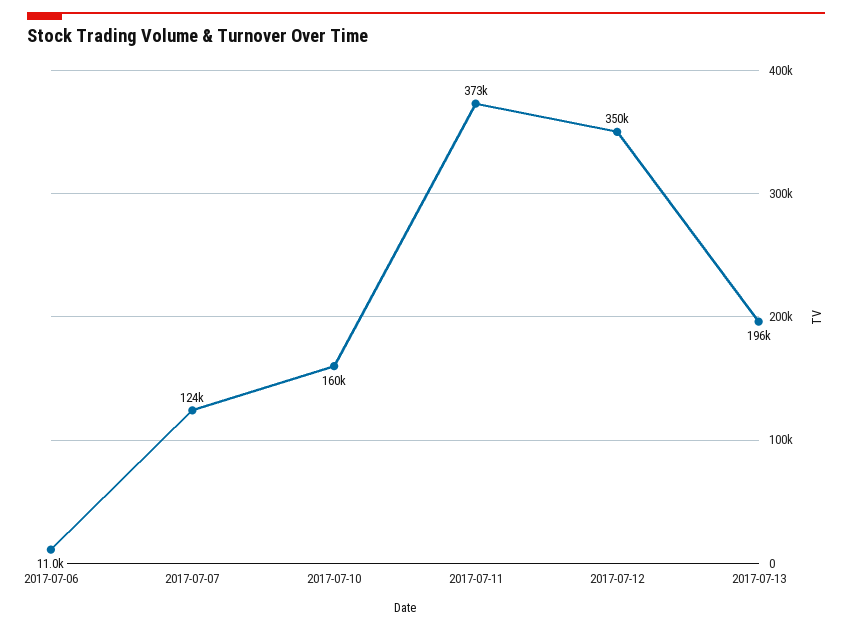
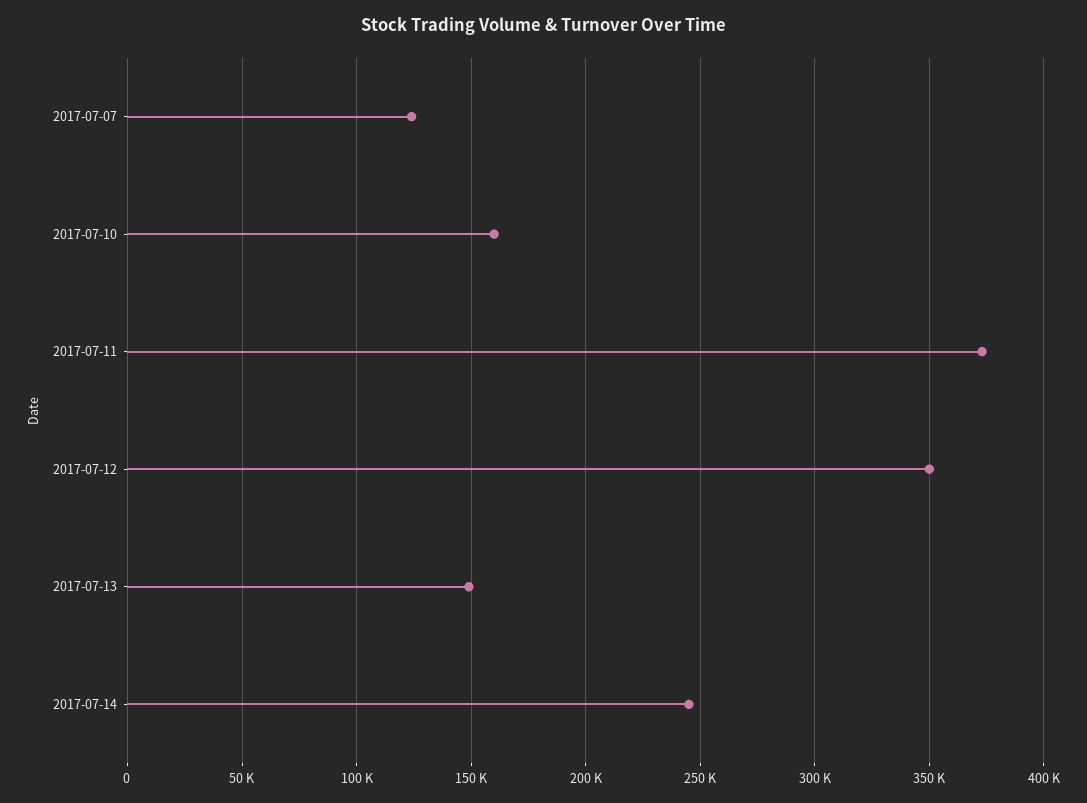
2017-07-06: 11000 -> none
2017-07-13: 196000 -> 150000
2017-07-14: none -> 245000

